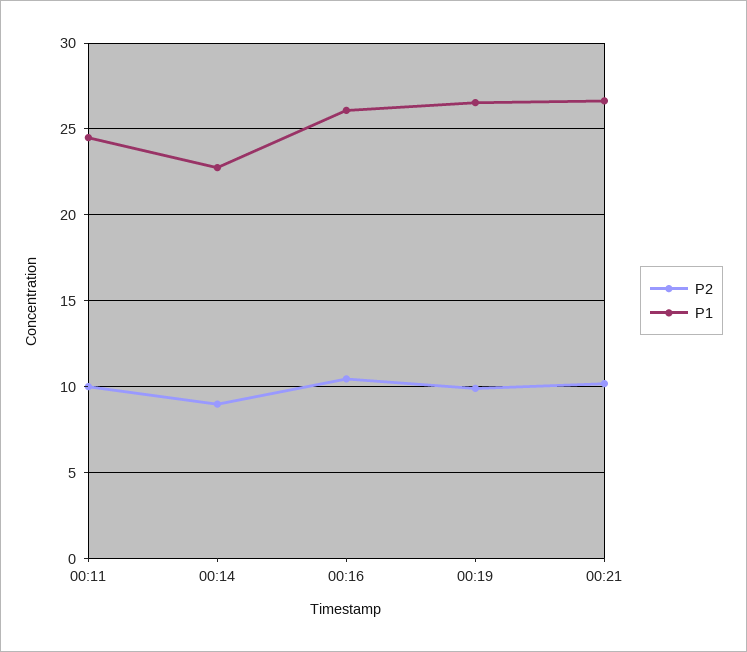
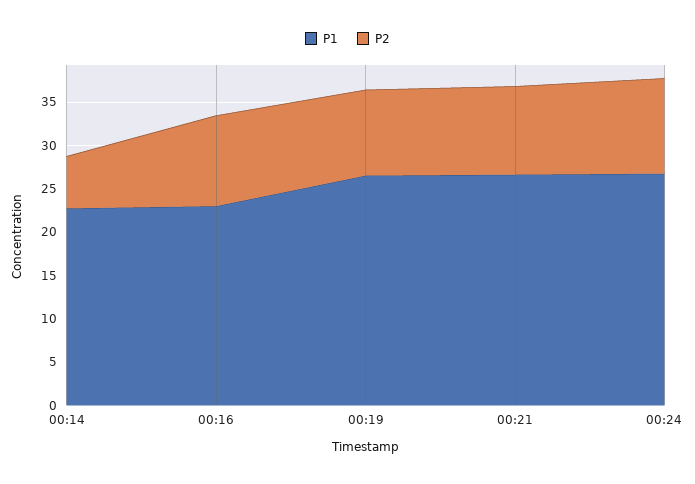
P2, 00:11: 10 -> none
P1, 00:11: 24.5 -> none
P2, 00:14: 9 -> 6
P1, 00:16: 26 -> 23
P1, 00:24: none -> 27
P2, 00:24: none -> 11

